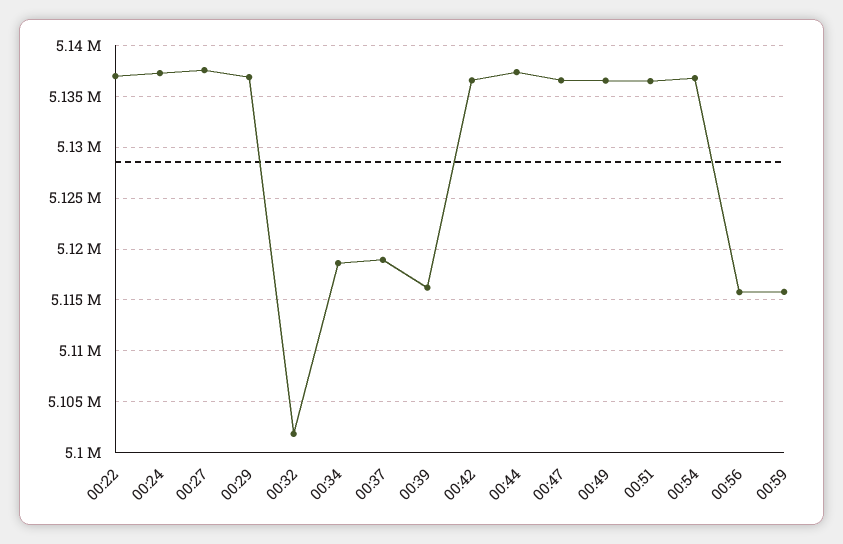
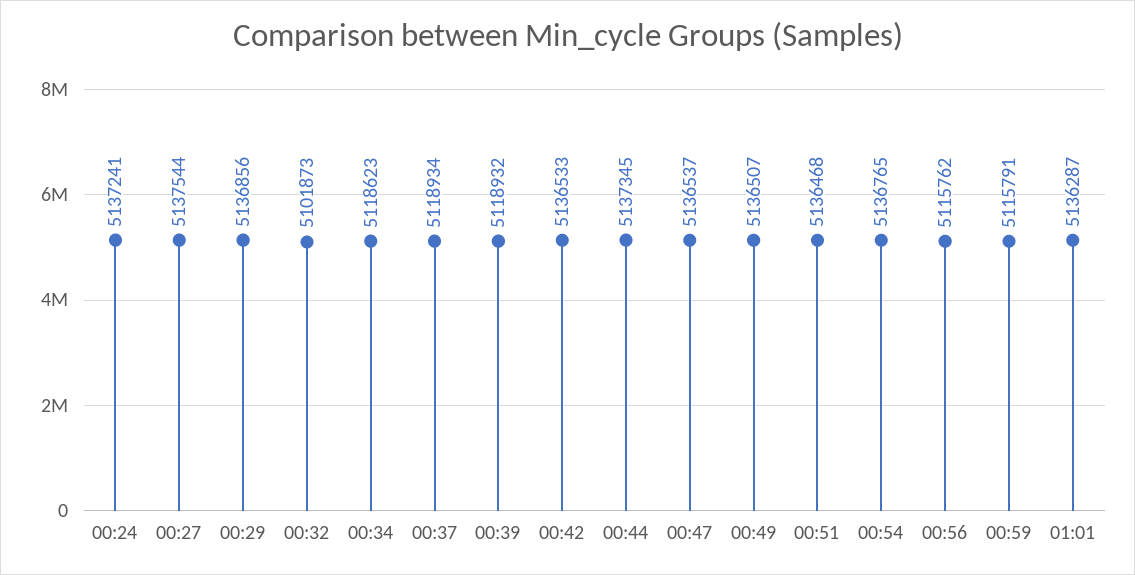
00:22: 5137000 -> none
00:39: 5116000 -> 5118932
01:01: none -> 5136287

